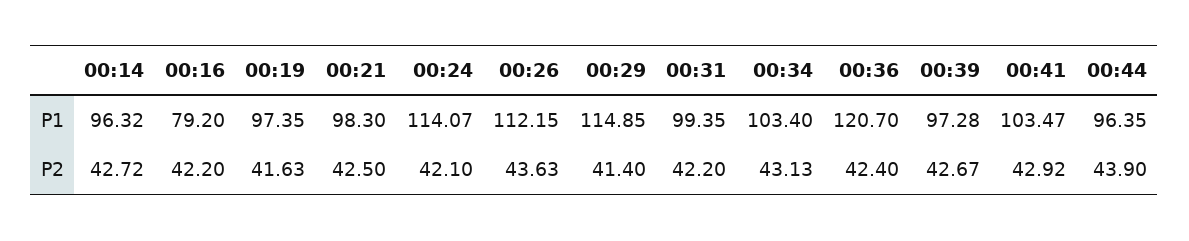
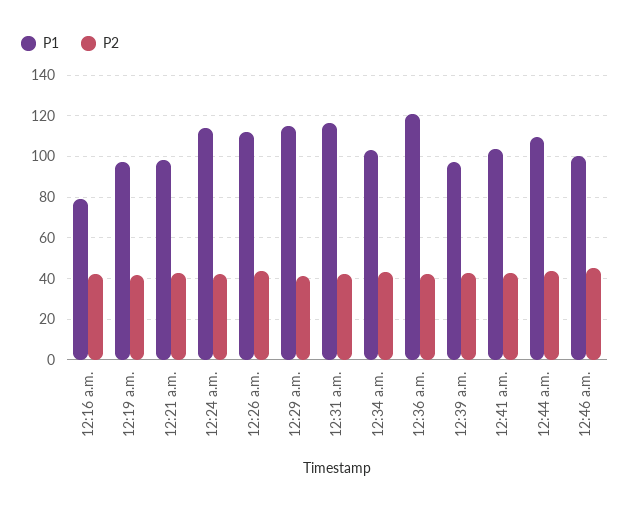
P1, 00:14: 96.32 -> none
P1, 00:31: 99.35 -> 115
P1, 00:44: 96.35 -> 110
P2, 00:14: 42.72 -> none
P1, 12:46 a.m.: none -> 100
P2, 12:46 a.m.: none -> 45

